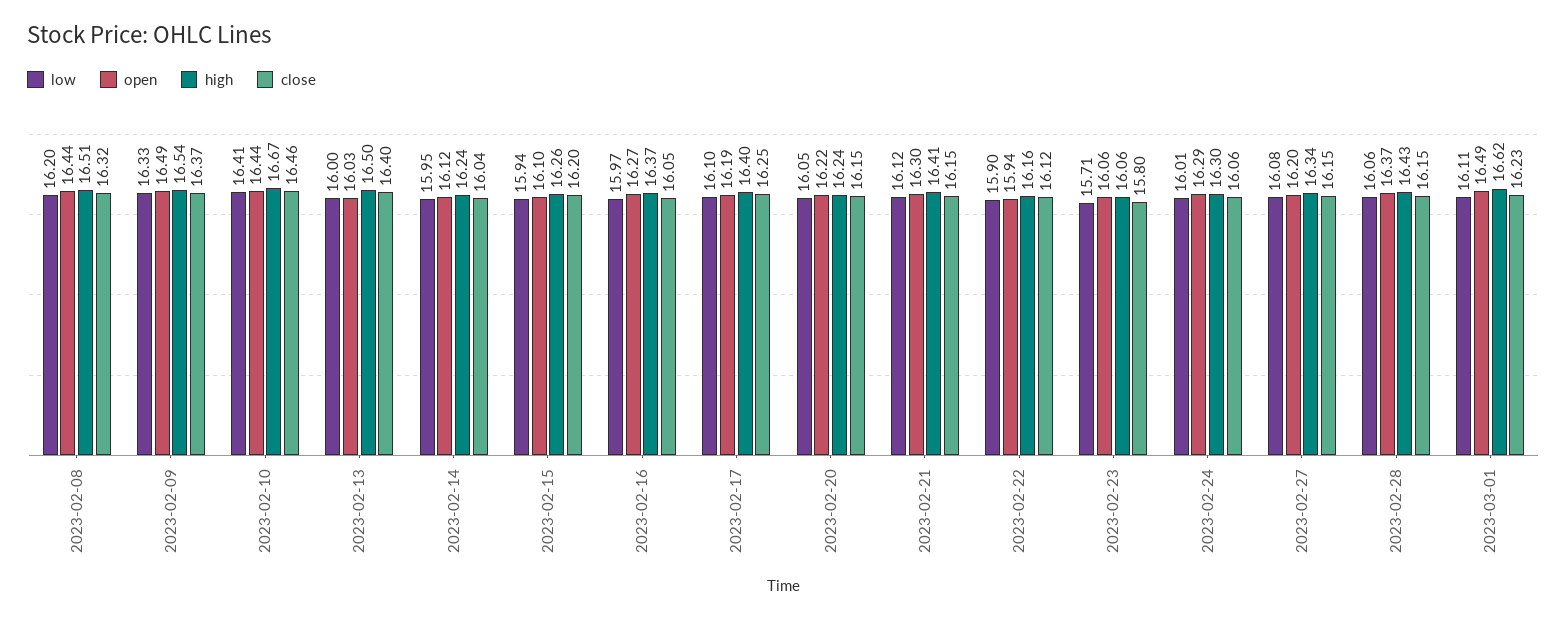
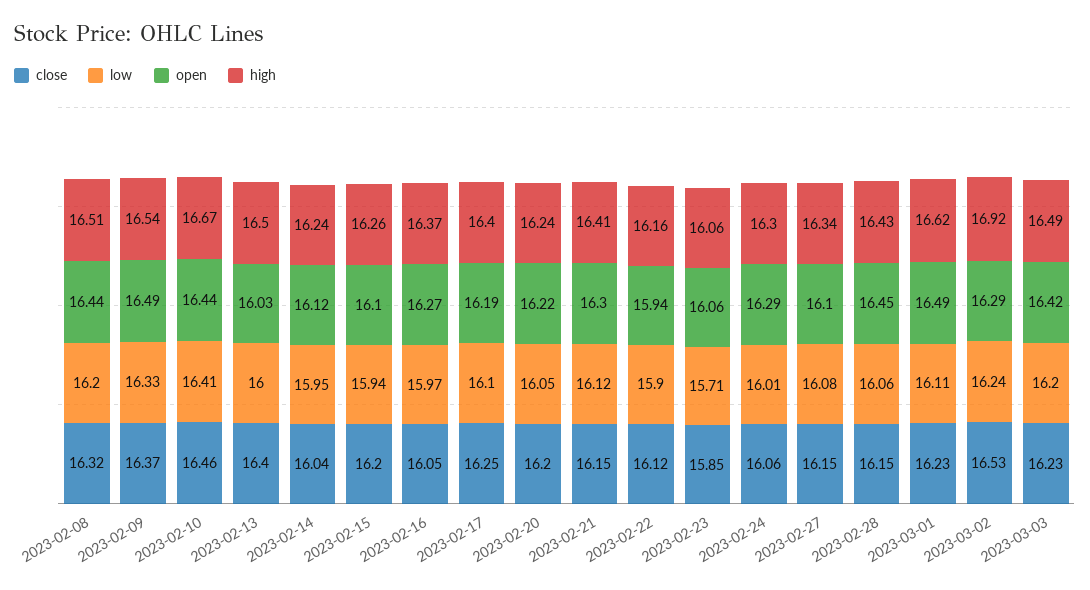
close, 2023-02-20: 16.15 -> 16.2
close, 2023-02-23: 15.8 -> 15.85
open, 2023-02-27: 16.2 -> 16.1
open, 2023-02-28: 16.37 -> 16.45
close, 2023-03-02: none -> 16.53
low, 2023-03-02: none -> 16.24
open, 2023-03-02: none -> 16.29
high, 2023-03-02: none -> 16.92
close, 2023-03-03: none -> 16.23
low, 2023-03-03: none -> 16.2
open, 2023-03-03: none -> 16.42
high, 2023-03-03: none -> 16.49

